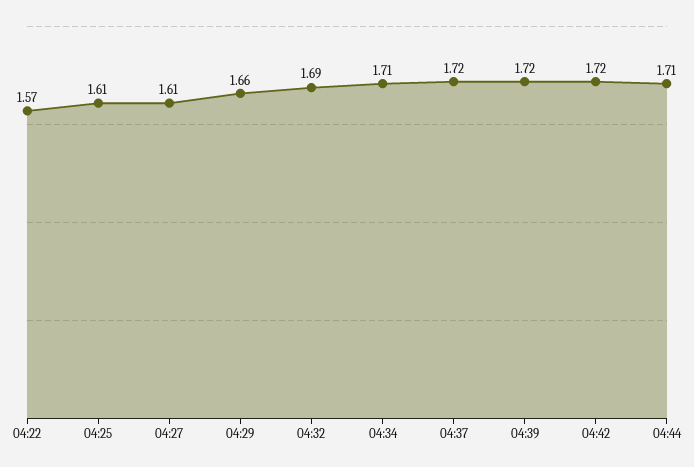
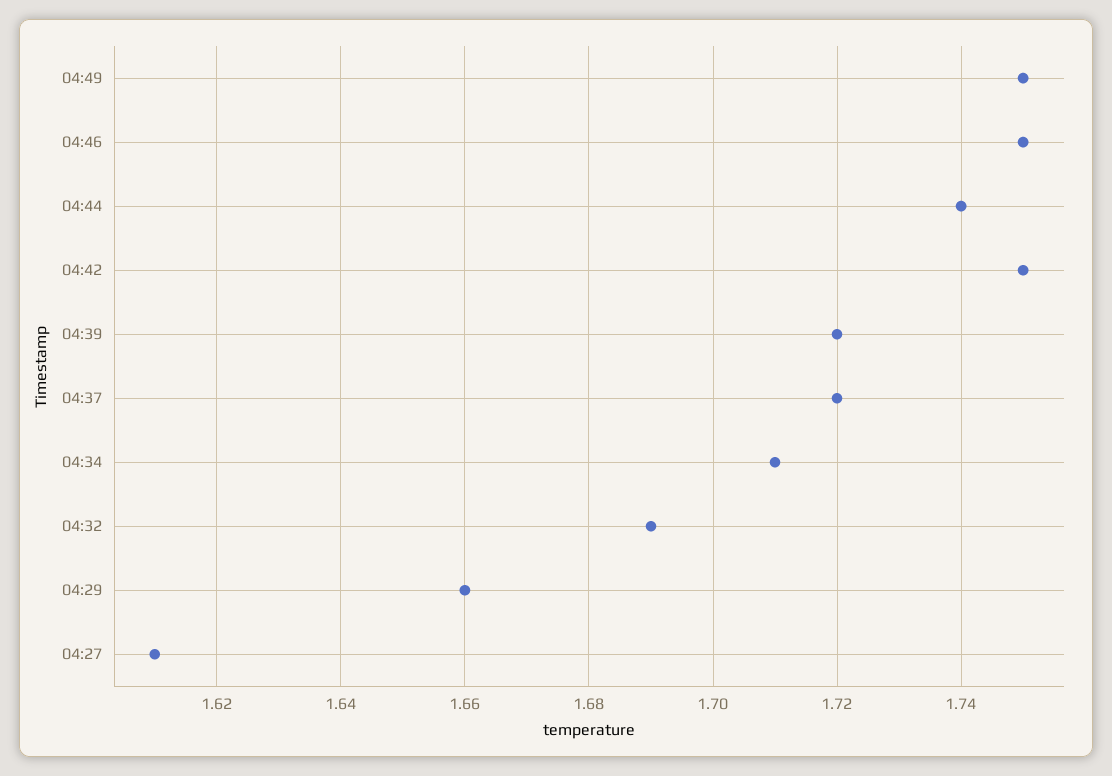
04:22: 1.57 -> none
04:25: 1.61 -> none
04:42: 1.72 -> 1.75
04:44: 1.71 -> 1.74
04:49: none -> 1.75
04:46: none -> 1.75

